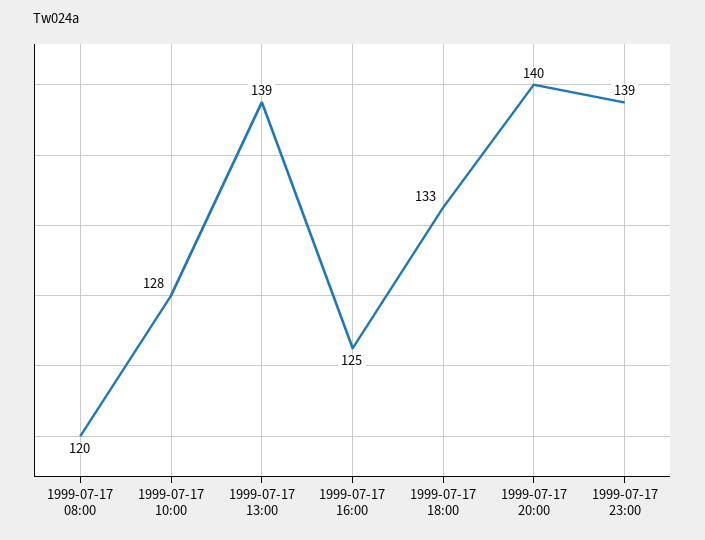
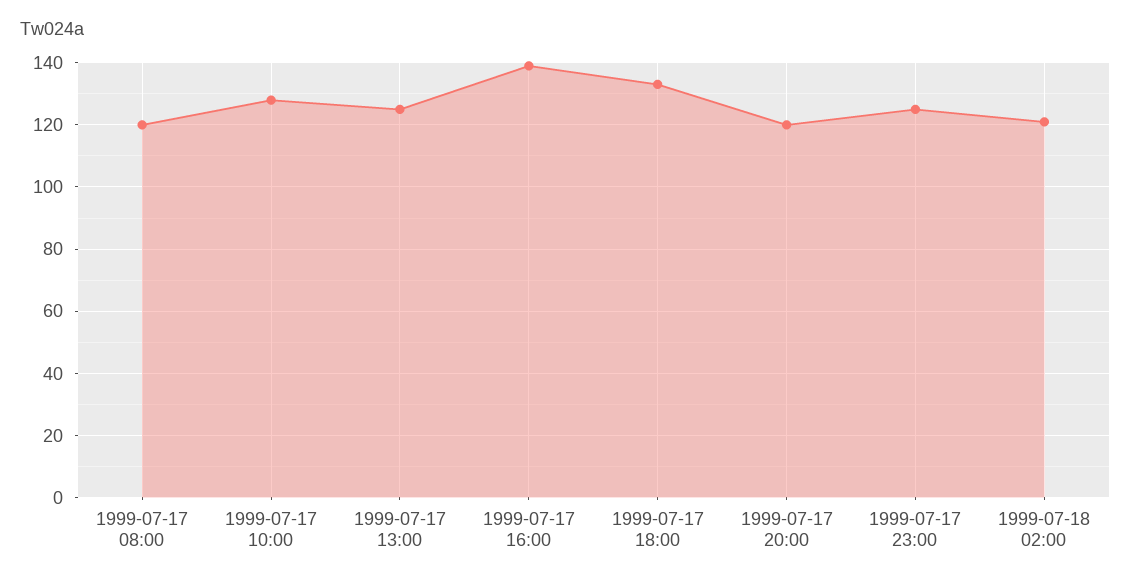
1999-07-17 13:00: 139 -> 125
1999-07-17 16:00: 125 -> 140
1999-07-17 20:00: 140 -> 120
1999-07-17 23:00: 139 -> 125
1999-07-18 02:00: none -> 120

